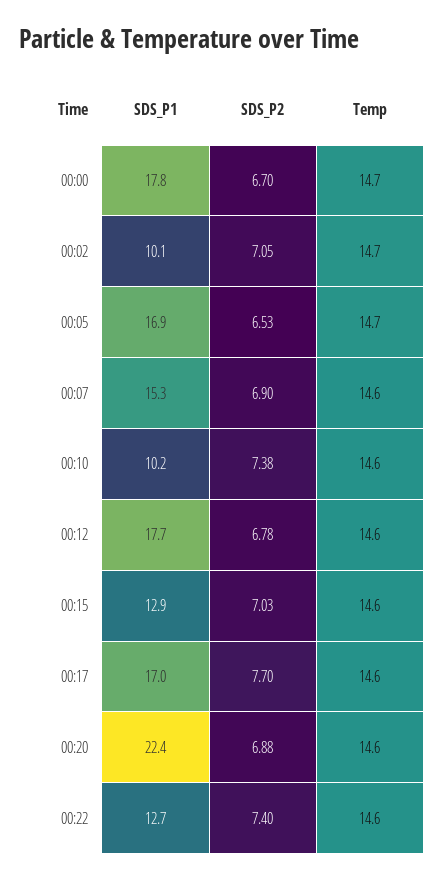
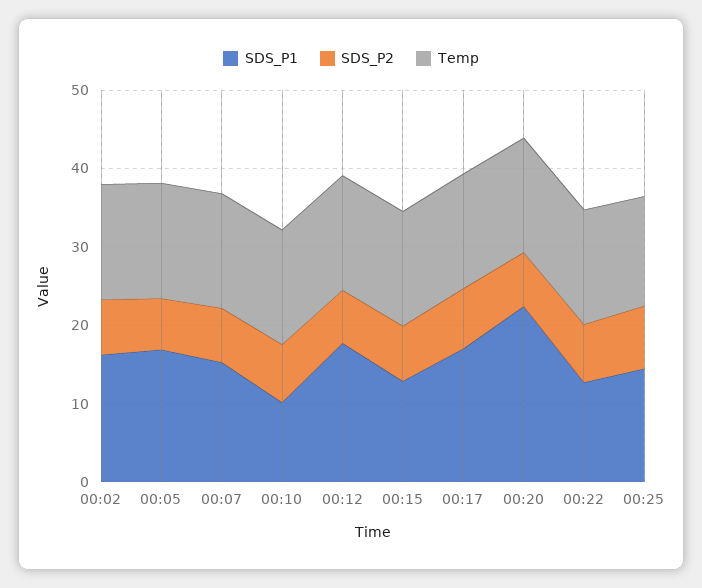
SDS_P1, 00:00: 17.8 -> none
SDS_P2, 00:00: 6.7 -> none
Temp, 00:00: 14.7 -> none
SDS_P1, 00:02: 10.1 -> 16
SDS_P1, 00:25: none -> 14
SDS_P2, 00:25: none -> 8
Temp, 00:25: none -> 14

